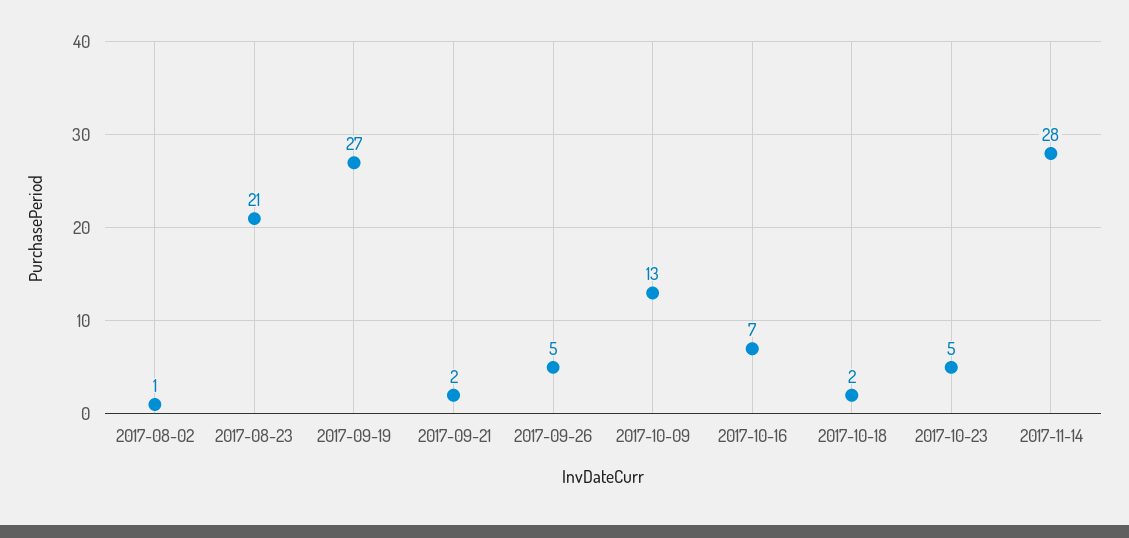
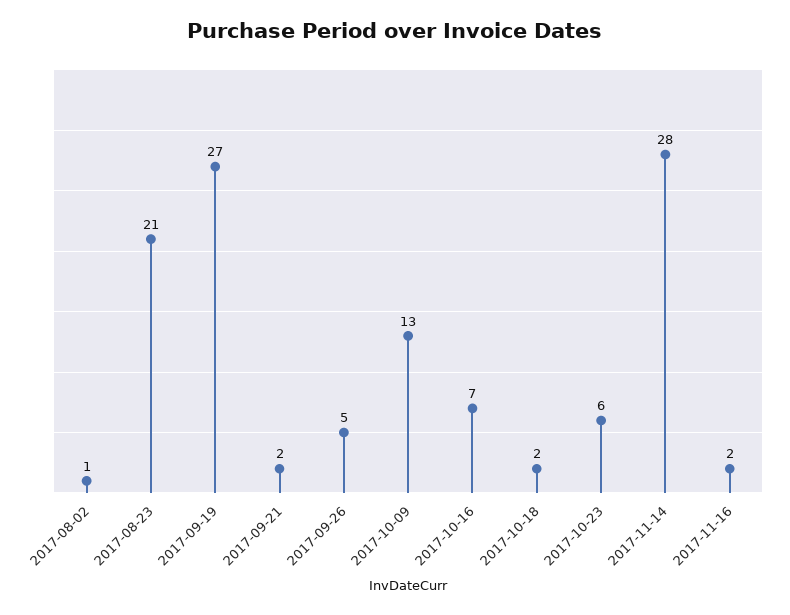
2017-10-23: 5 -> 6
2017-11-16: none -> 2

